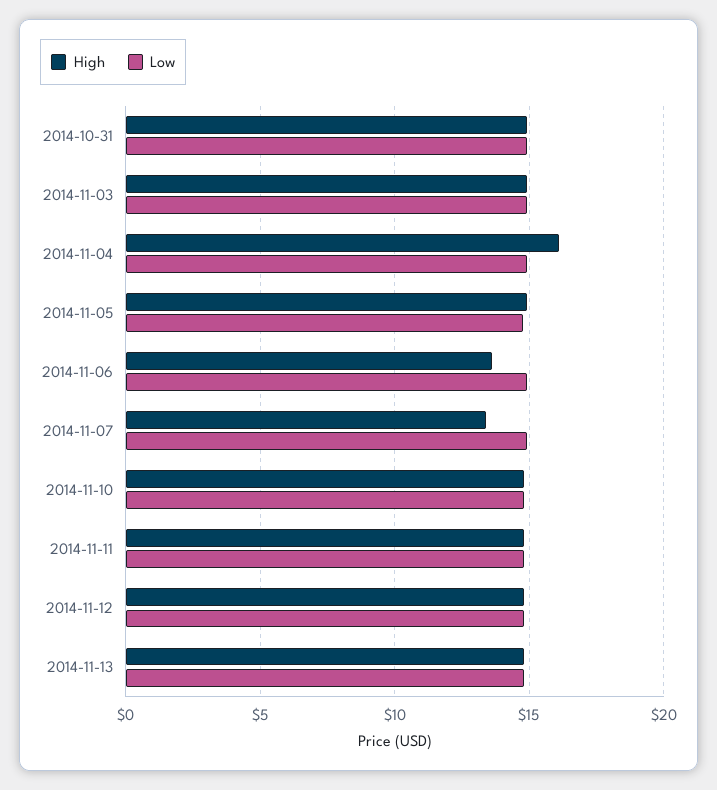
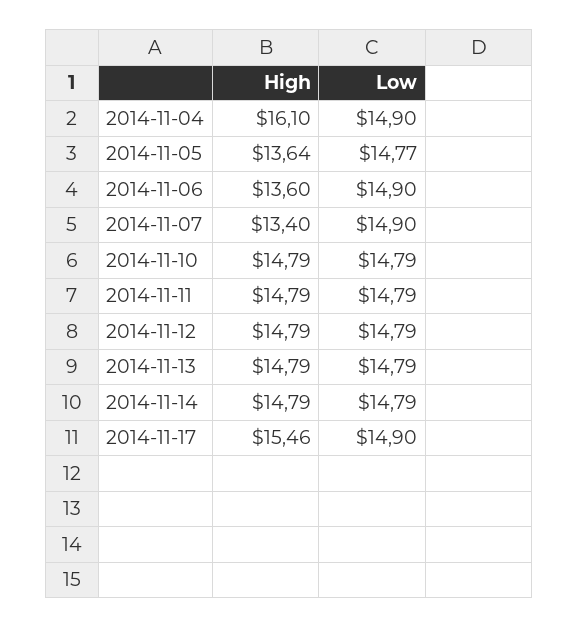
High, 2014-10-31: 15 -> none
Low, 2014-10-31: 15 -> none
High, 2014-11-03: 15 -> none
Low, 2014-11-03: 15 -> none
High, 2014-11-05: 15 -> 13.64
High, 2014-11-14: none -> 14.79
Low, 2014-11-14: none -> 14.79
High, 2014-11-17: none -> 15.46
Low, 2014-11-17: none -> 14.9

